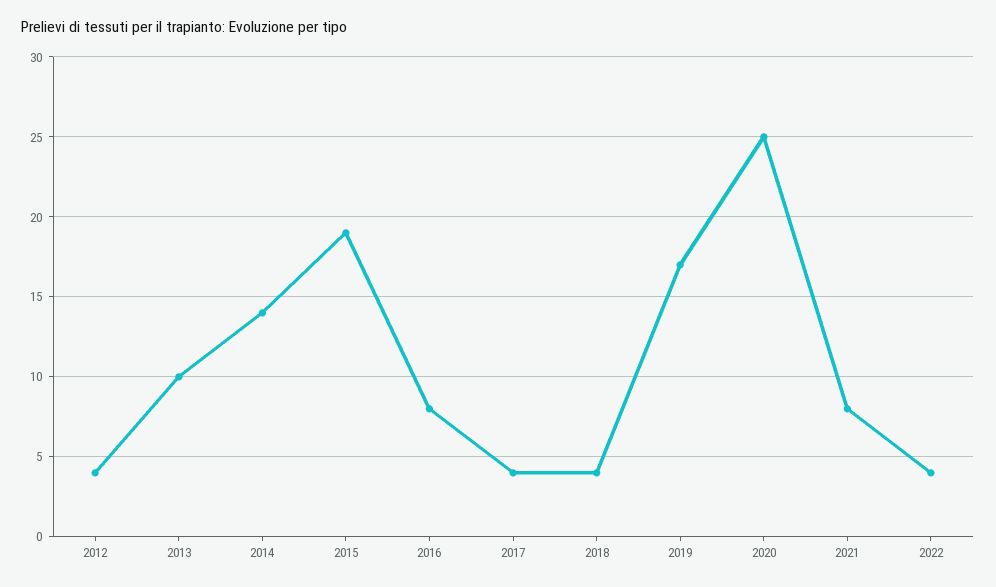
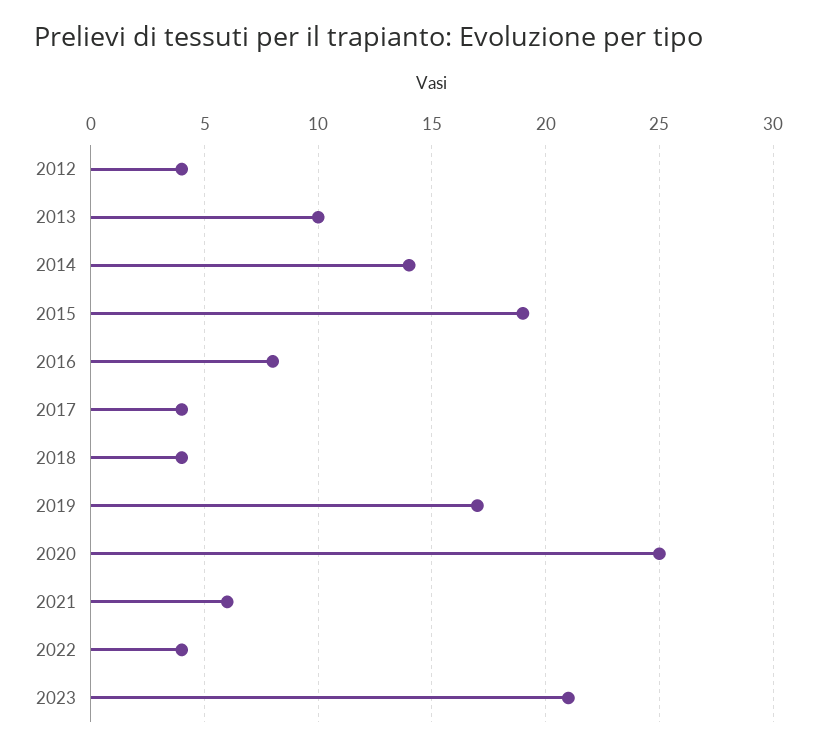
2021: 8 -> 6
2023: none -> 21

